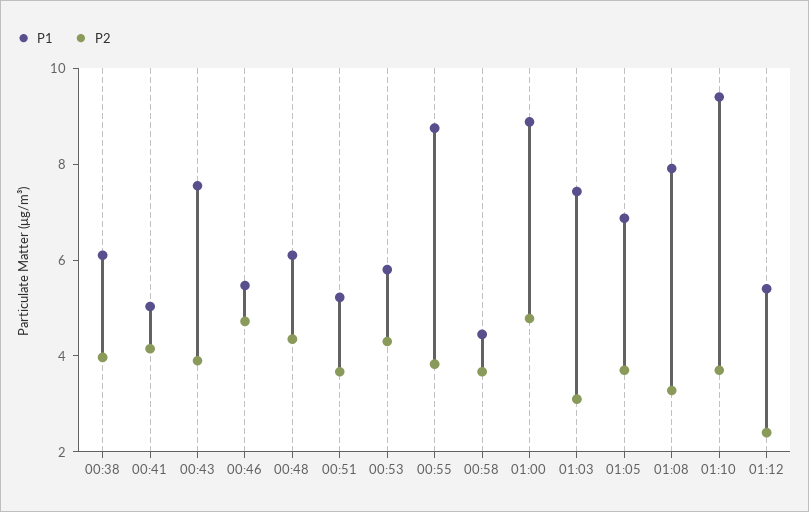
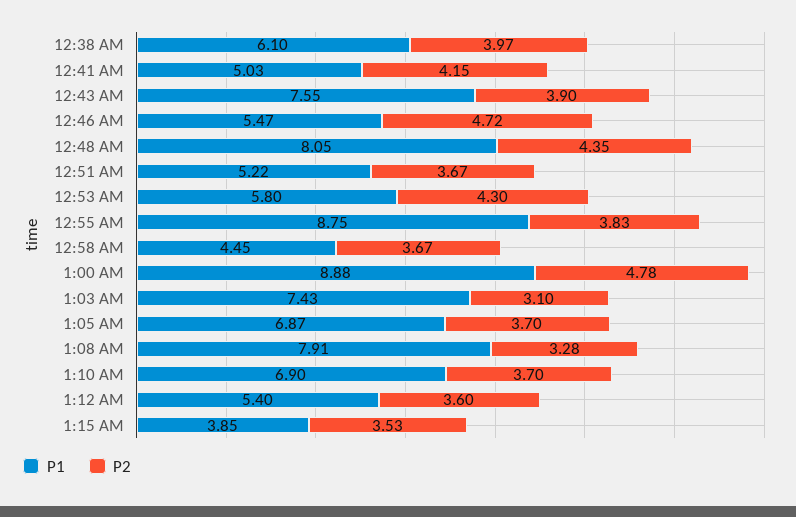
P1, 00:48: 6 -> 8.05
P1, 01:10: 9.5 -> 6.9
P2, 01:12: 2.5 -> 3.6
P1, 1:15 AM: none -> 3.85
P2, 1:15 AM: none -> 3.53

